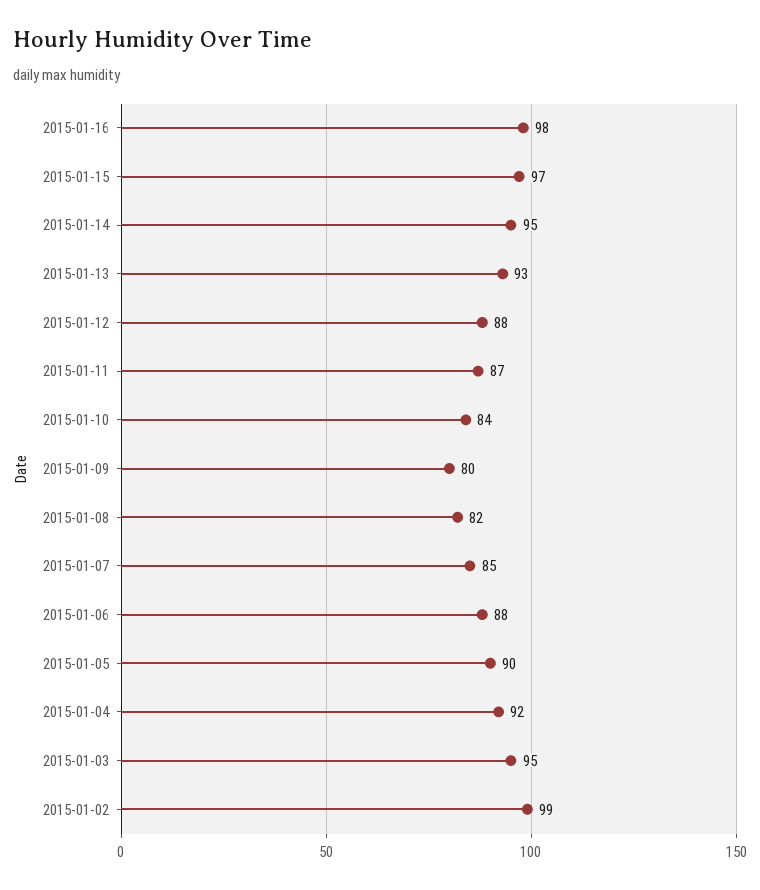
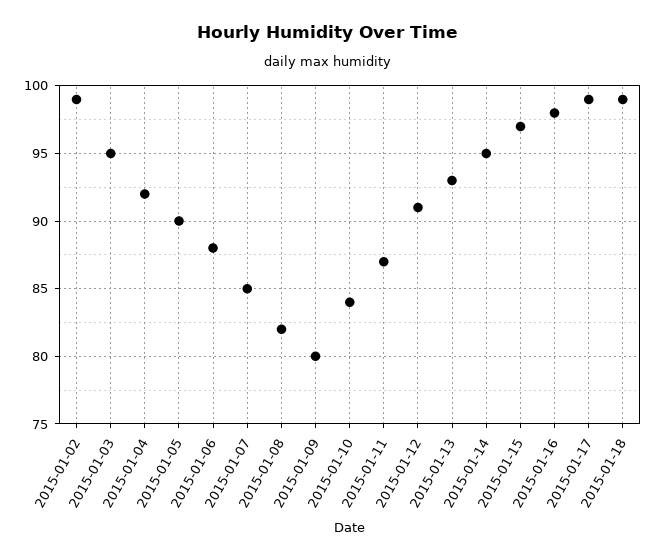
2015-01-12: 88 -> 91
2015-01-17: none -> 99
2015-01-18: none -> 99

